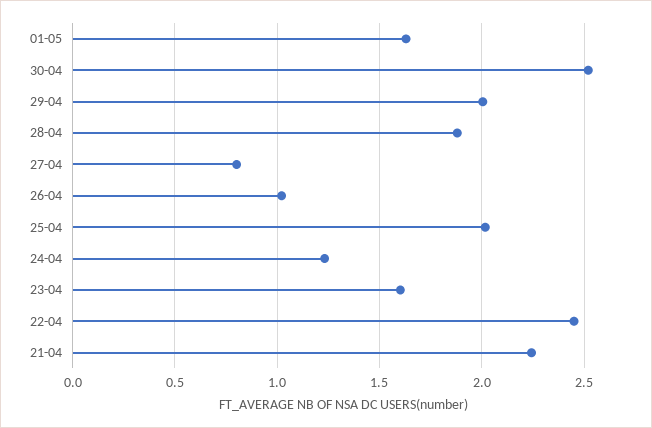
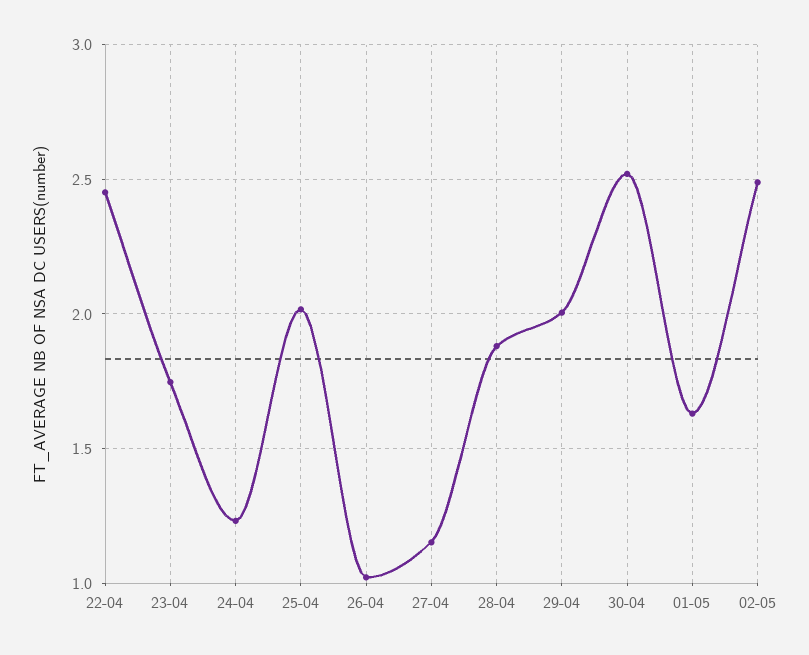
27-04: 0.8 -> 1.15
23-04: 1.6 -> 1.75
21-04: 2.25 -> none
02-05: none -> 2.5

